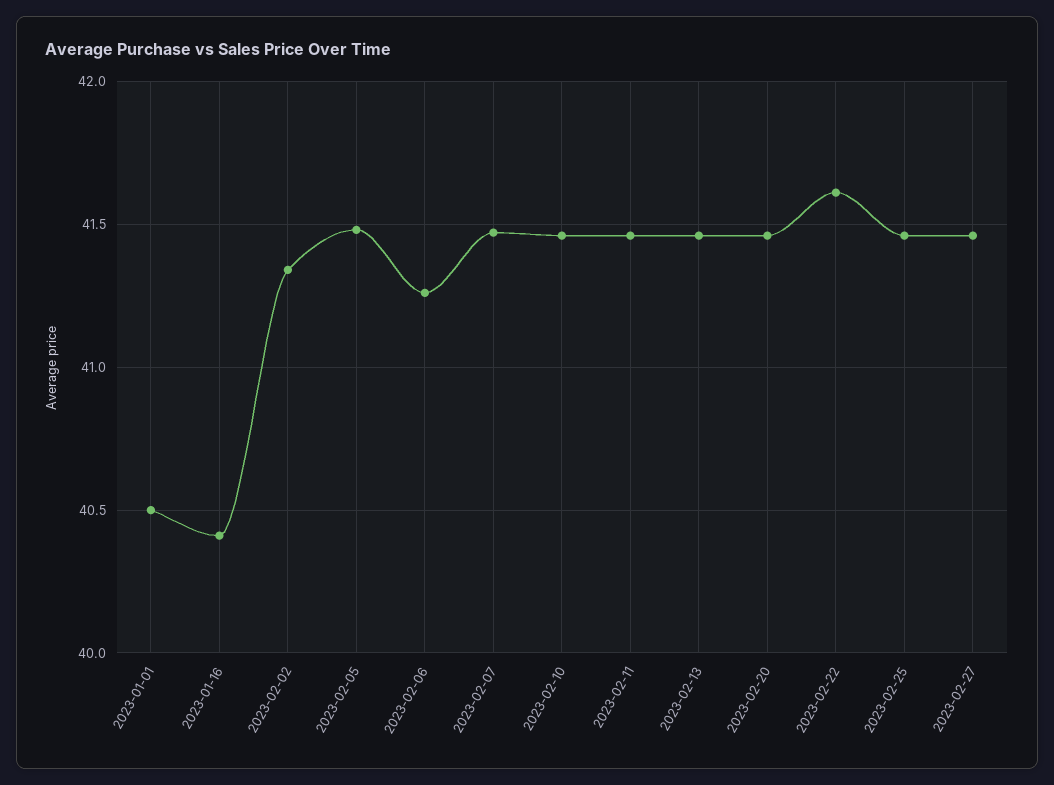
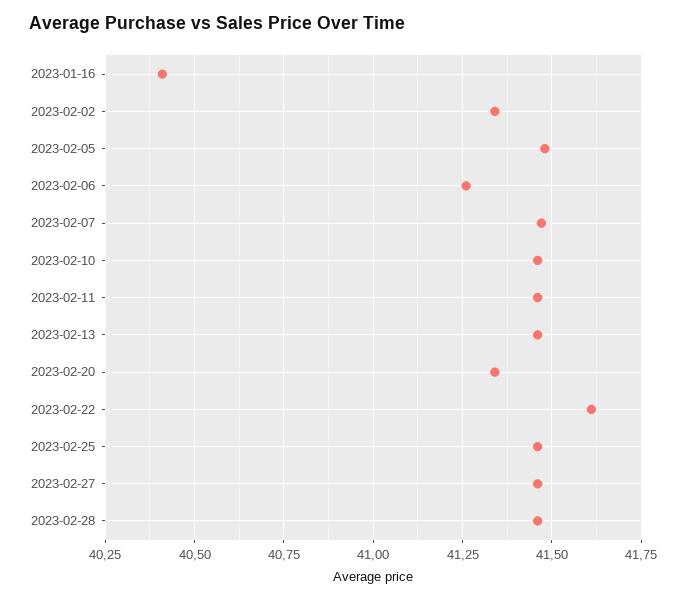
2023-01-01: 40.5 -> none
2023-02-20: 41.45 -> 41.35
2023-02-28: none -> 41.45

